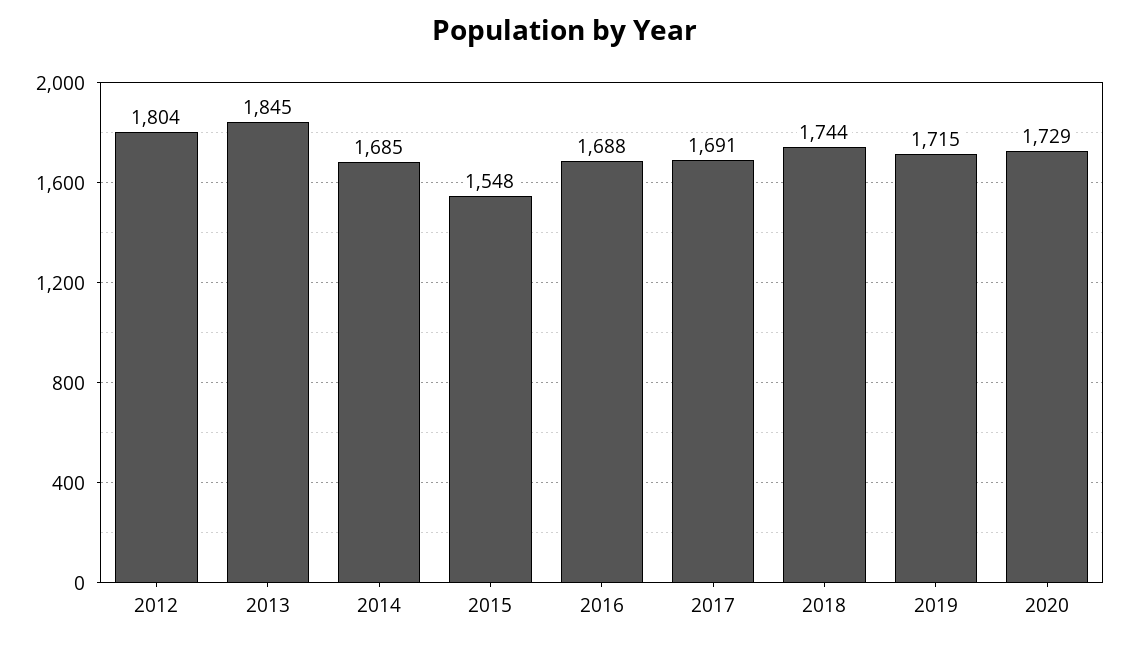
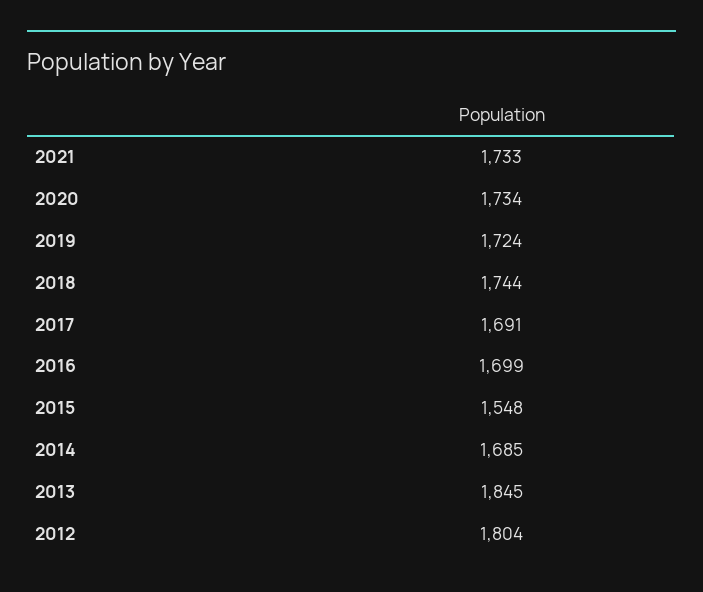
2016: 1688 -> 1699
2019: 1715 -> 1724
2020: 1729 -> 1734
2021: none -> 1733

